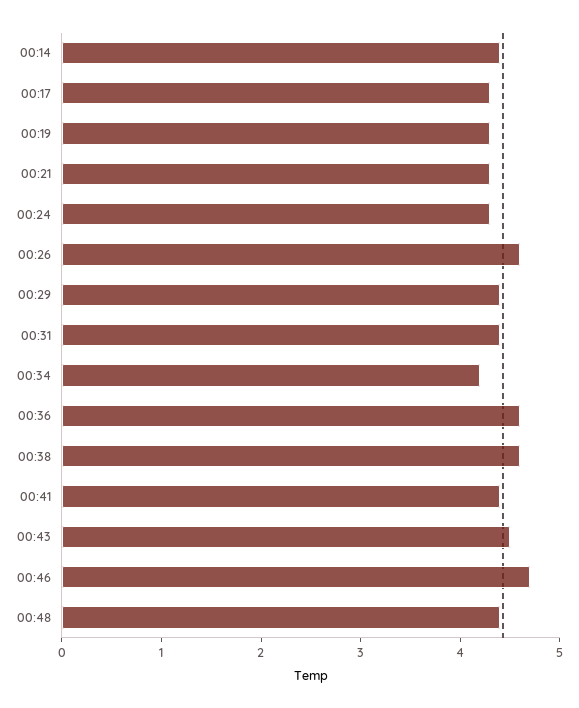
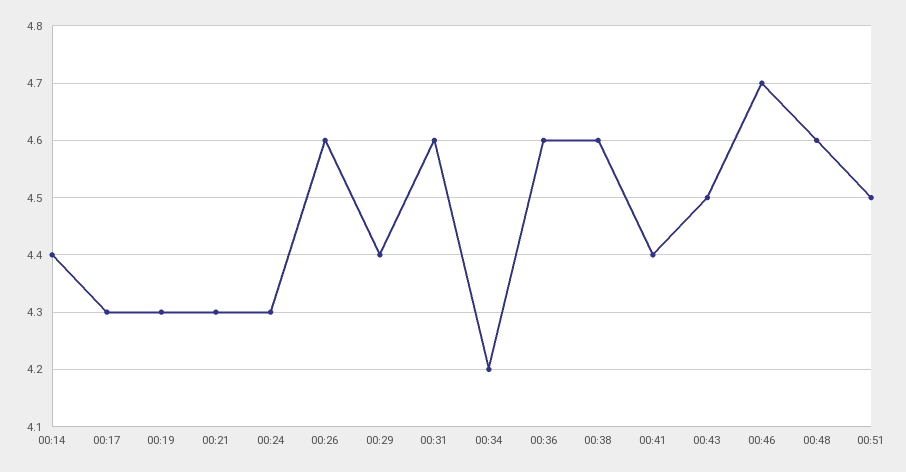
00:31: 4.4 -> 4.6
00:48: 4.4 -> 4.6
00:51: none -> 4.5

